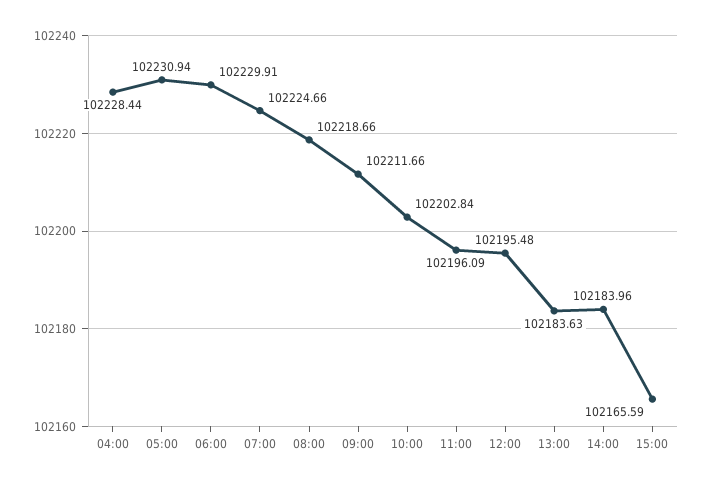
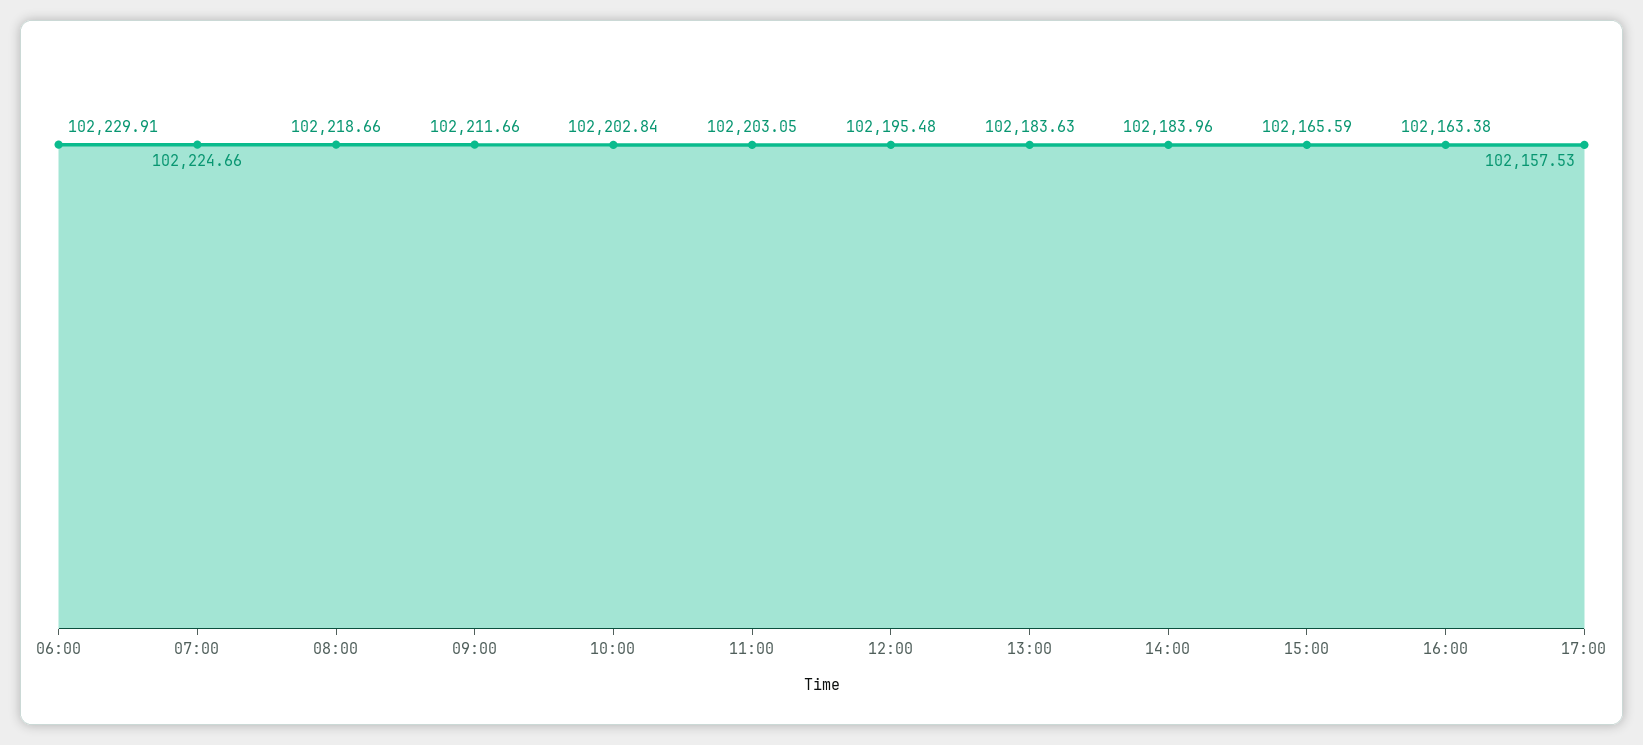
04:00: 102228.44 -> none
05:00: 102230.94 -> none
11:00: 102196.09 -> 102203.05
16:00: none -> 102163.38
17:00: none -> 102157.53

